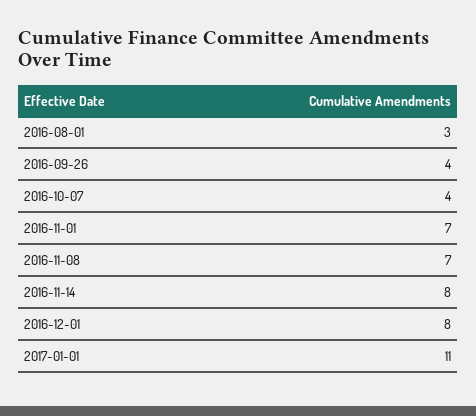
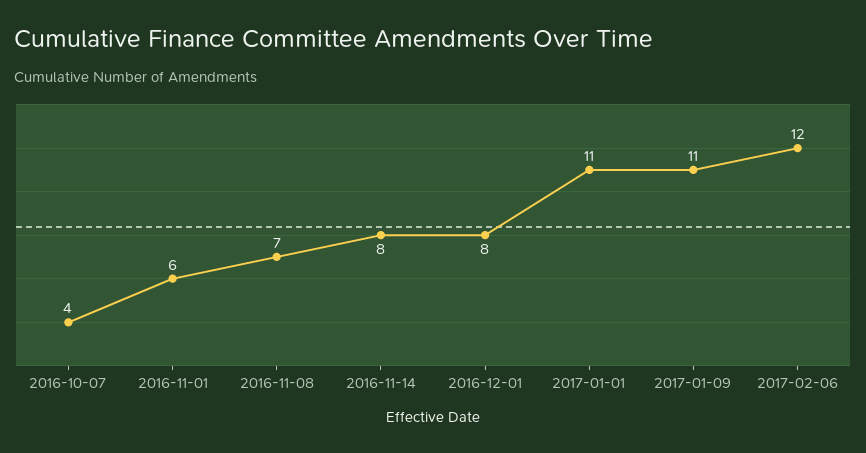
2016-08-01: 3 -> none
2016-09-26: 4 -> none
2016-11-01: 7 -> 6
2017-01-09: none -> 11
2017-02-06: none -> 12

